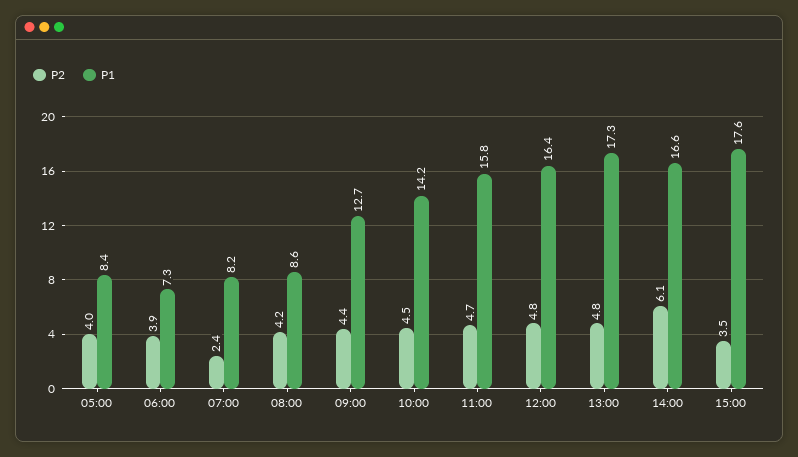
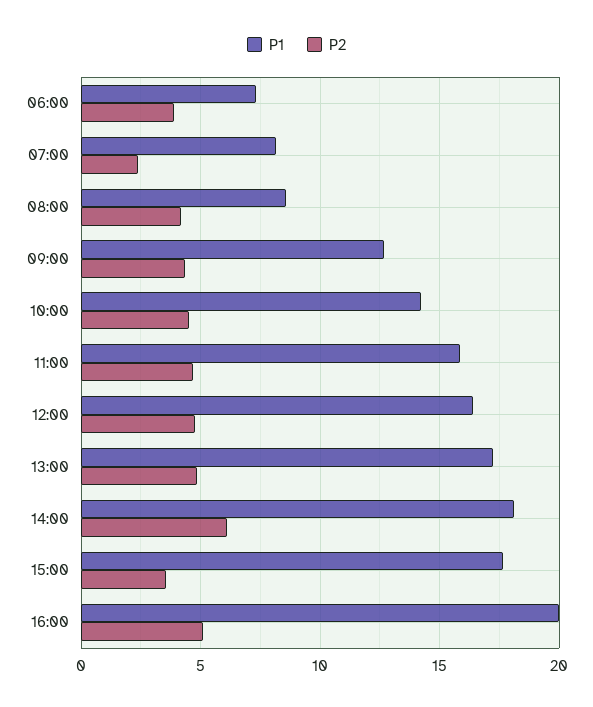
P2, 05:00: 4 -> none
P1, 05:00: 8.4 -> none
P1, 14:00: 16.6 -> 18
P1, 16:00: none -> 20
P2, 16:00: none -> 5

